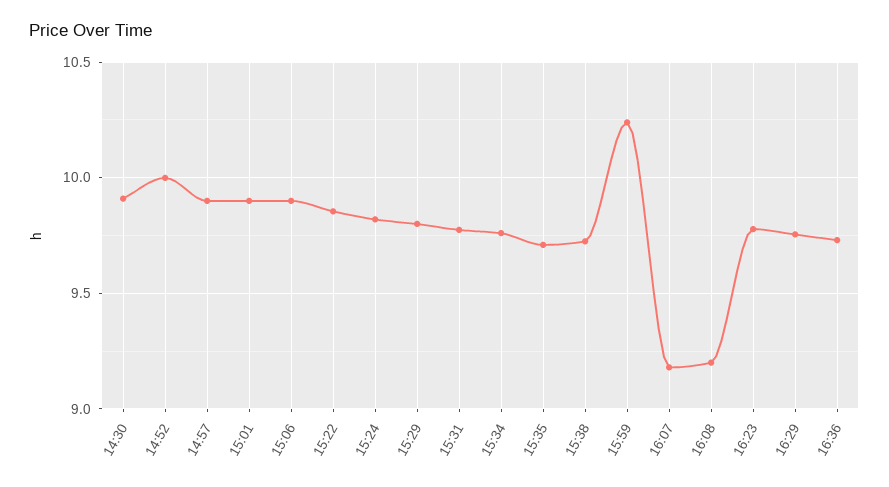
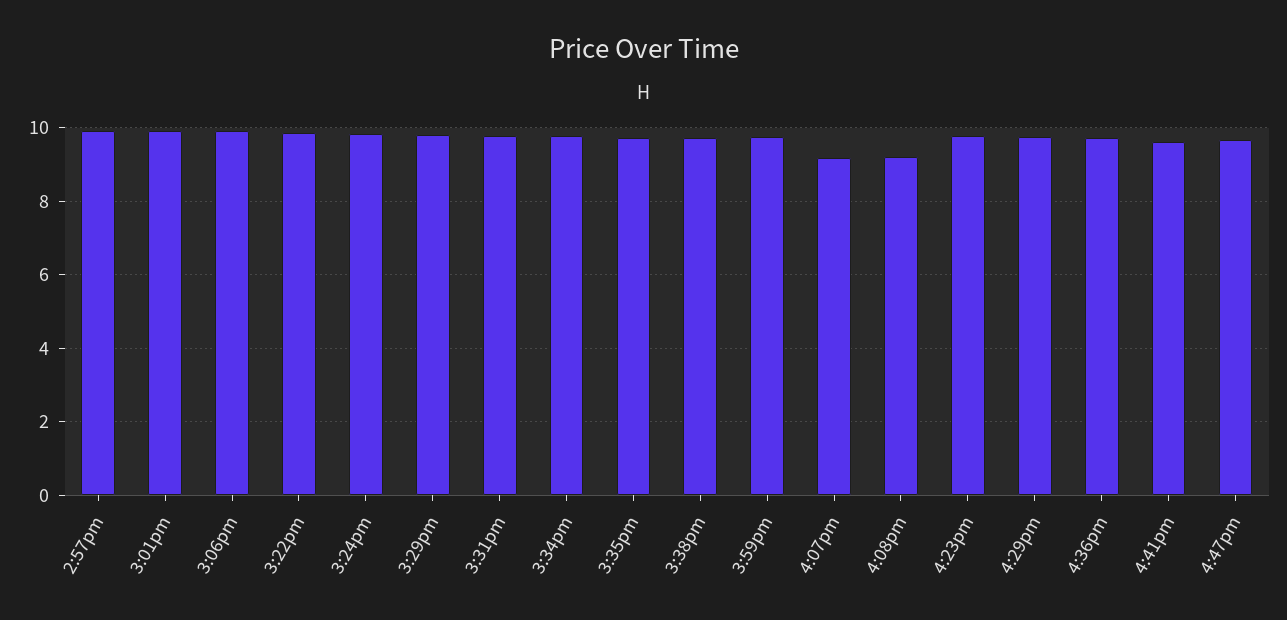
14:30: 9.9 -> none
14:52: 10 -> none
15:59: 10.25 -> 9.8
4:41pm: none -> 9.6
4:47pm: none -> 9.6

